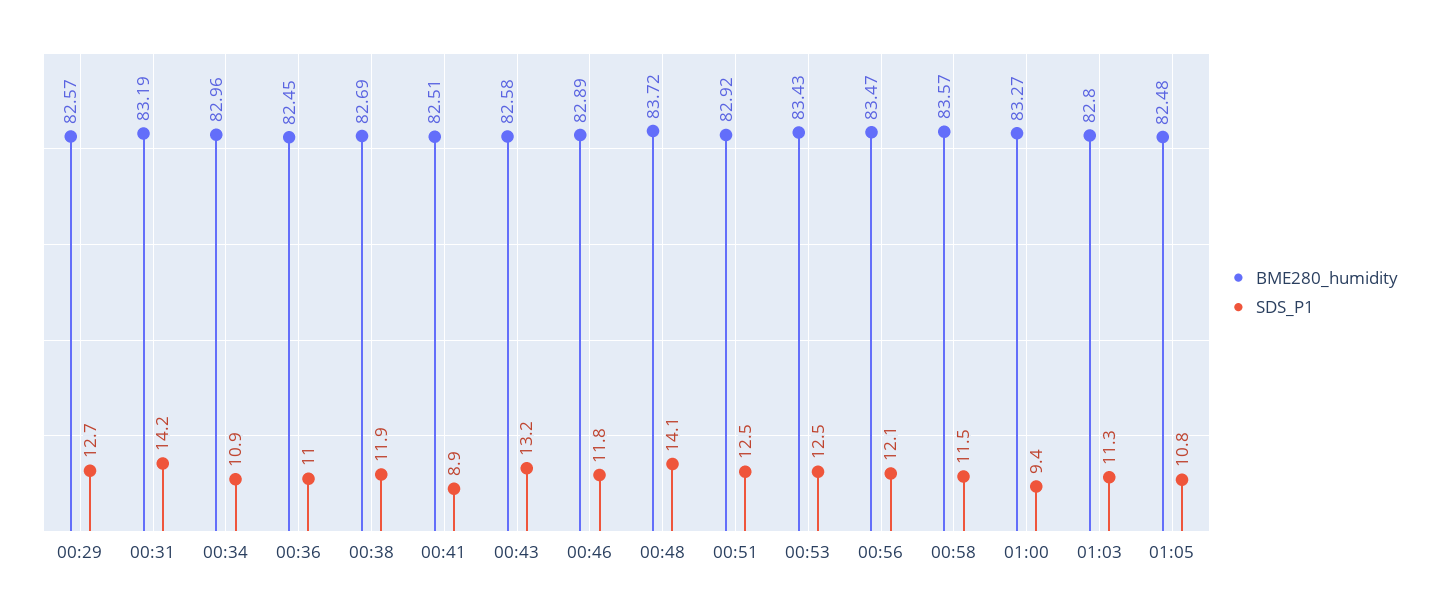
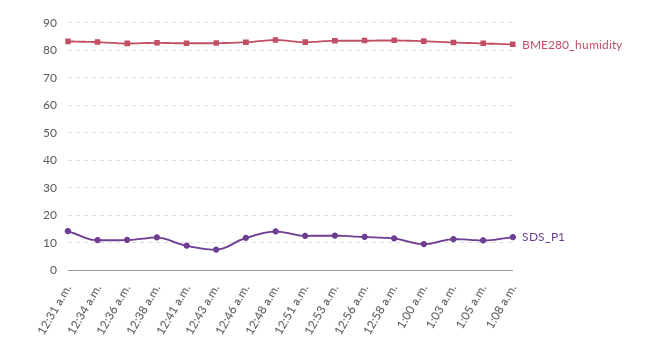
BME280_humidity, 00:29: 82.57 -> none
SDS_P1, 00:29: 12.7 -> none
SDS_P1, 00:43: 13.2 -> 7.5
BME280_humidity, 1:08 a.m.: none -> 82.5
SDS_P1, 1:08 a.m.: none -> 12.5

